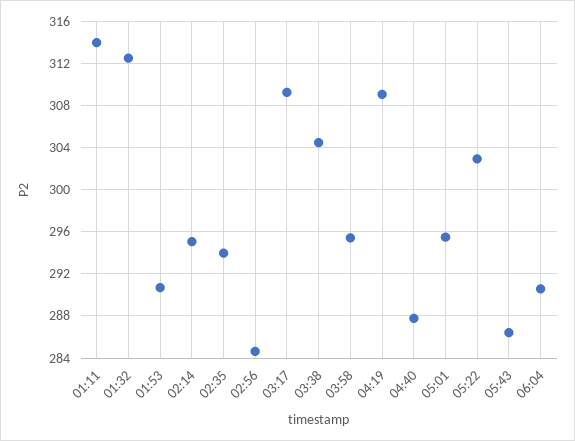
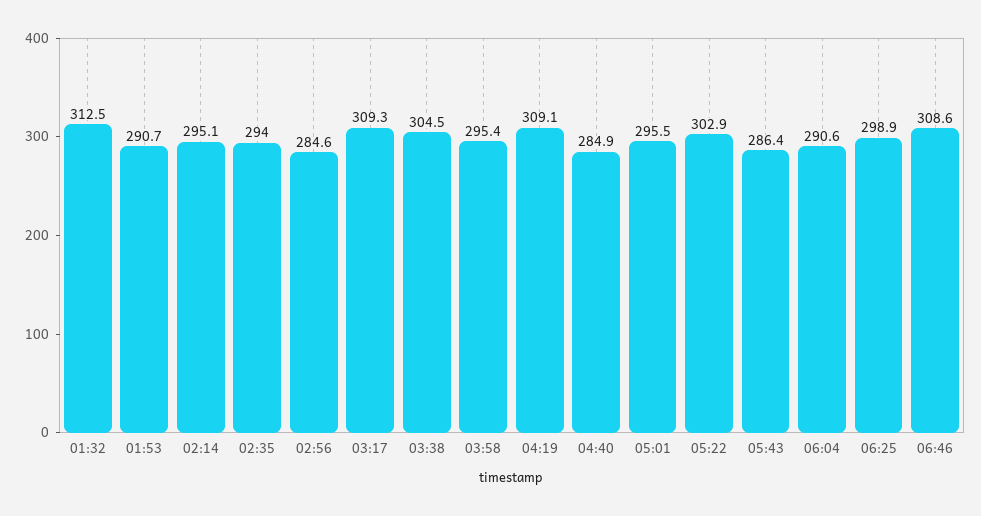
01:11: 314 -> none
04:40: 288 -> 284.9
06:25: none -> 298.9
06:46: none -> 308.6

